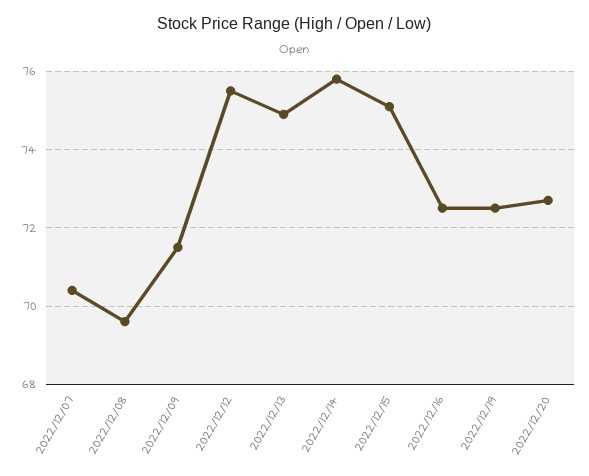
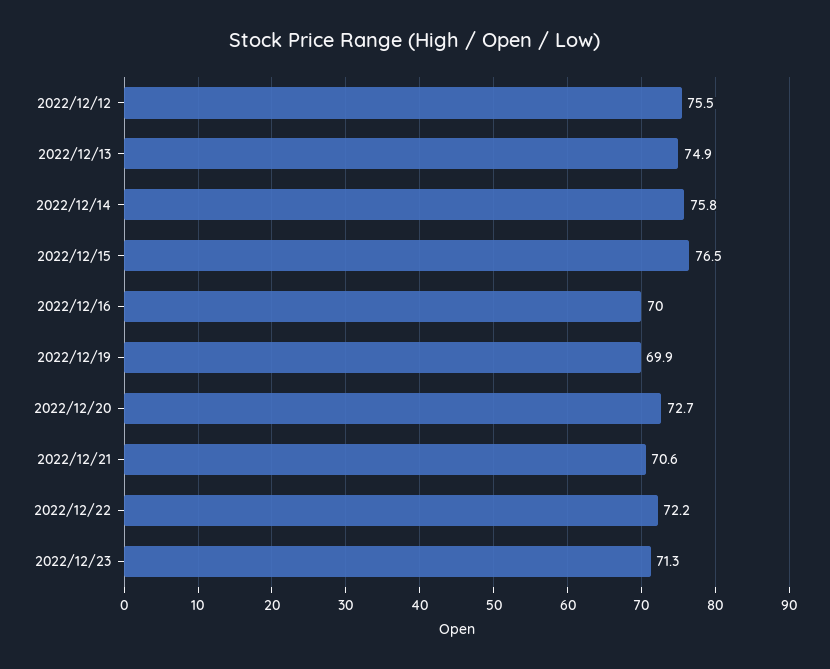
2022/12/07: 70.5 -> none
2022/12/08: 69.5 -> none
2022/12/09: 71.5 -> none
2022/12/15: 75 -> 76.5
2022/12/16: 72.5 -> 70
2022/12/19: 72.5 -> 69.9
2022/12/21: none -> 70.6
2022/12/22: none -> 72.2
2022/12/23: none -> 71.3

